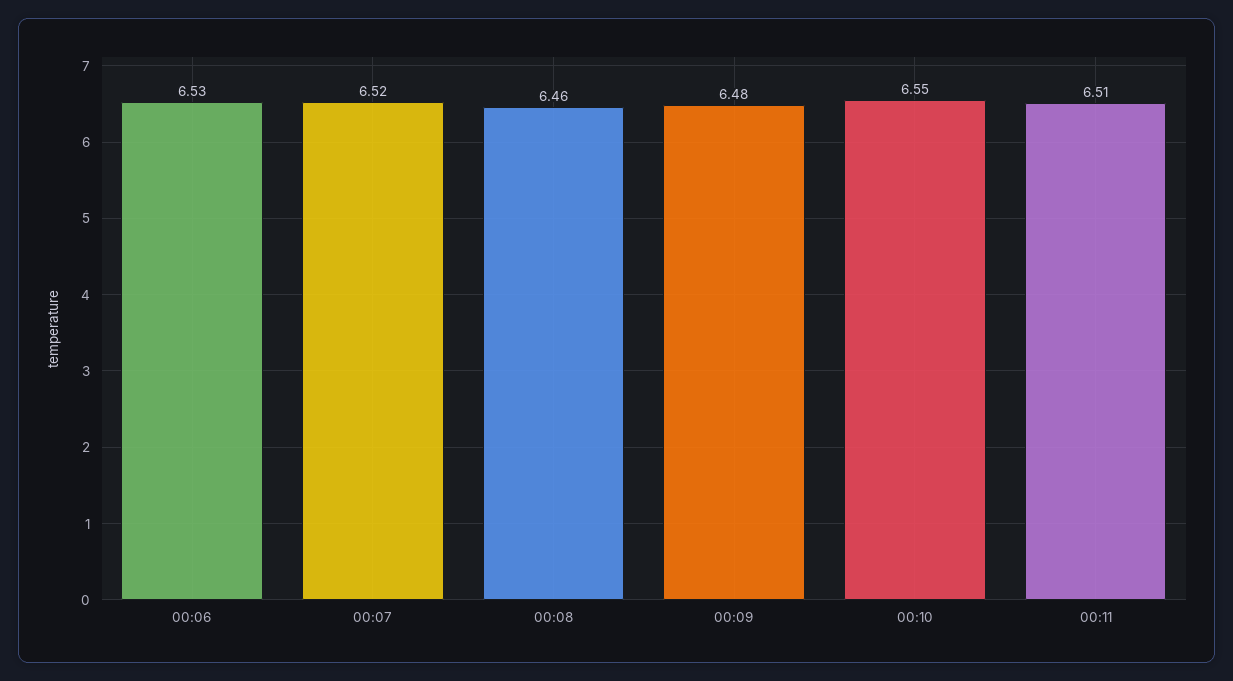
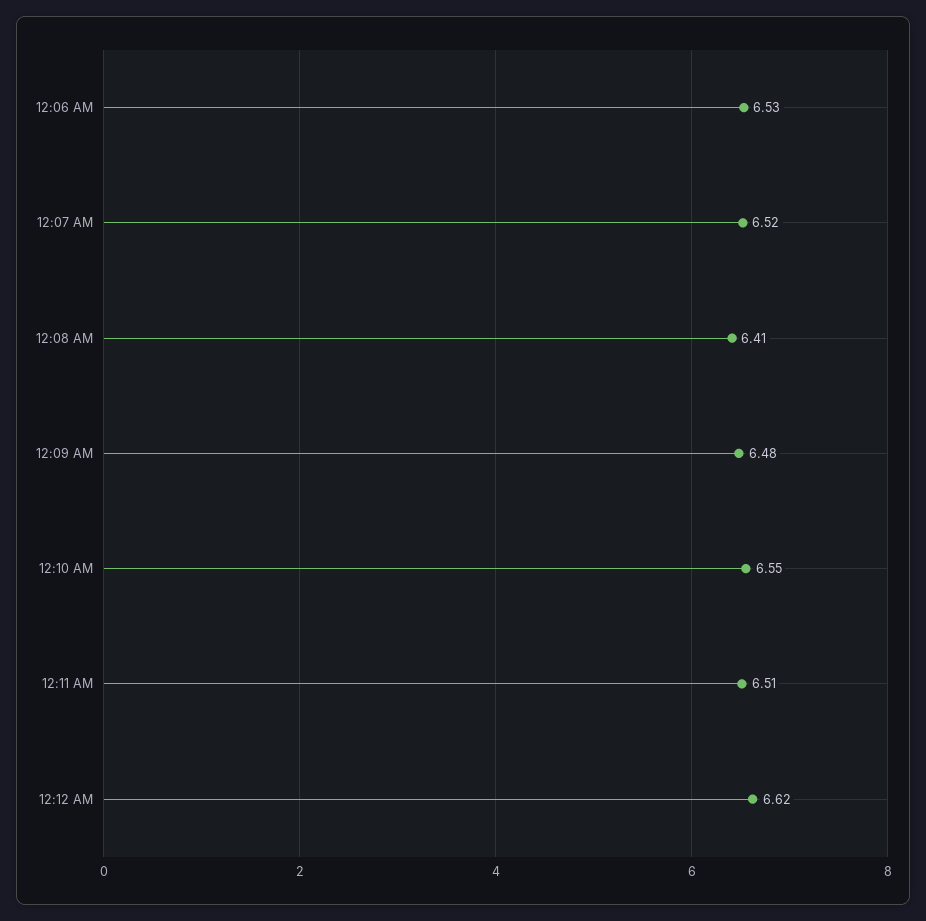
00:08: 6.46 -> 6.41
12:12 AM: none -> 6.62

